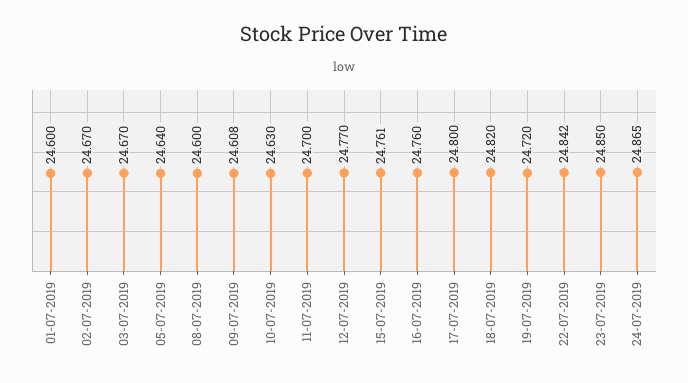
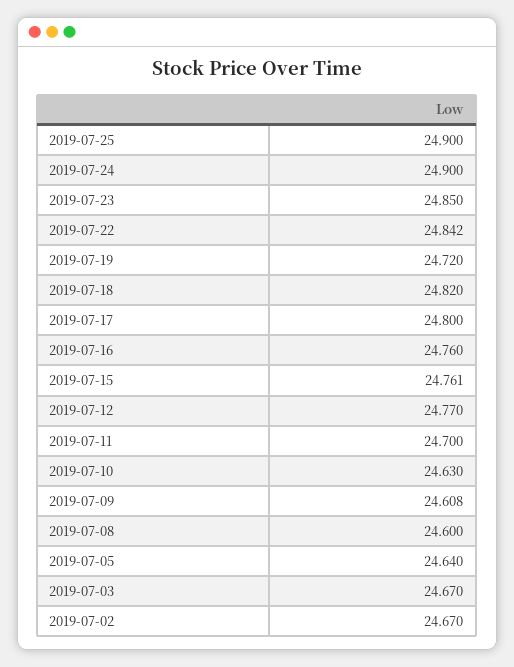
01-07-2019: 24.6 -> none
24-07-2019: 24.865 -> 24.9
2019-07-25: none -> 24.9

